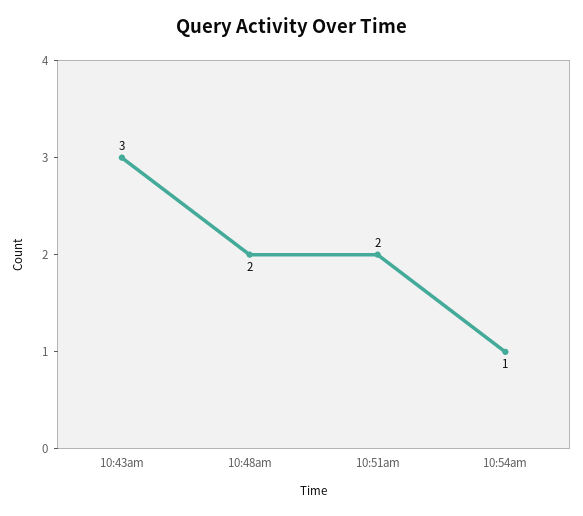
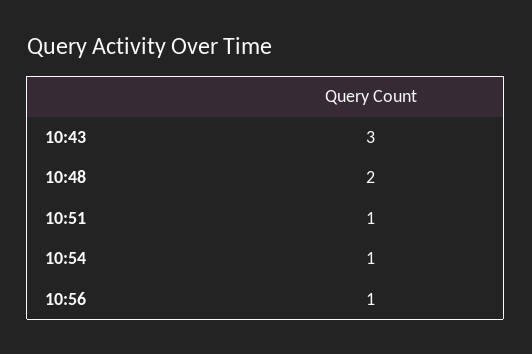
10:51am: 2 -> 1
10:56: none -> 1

